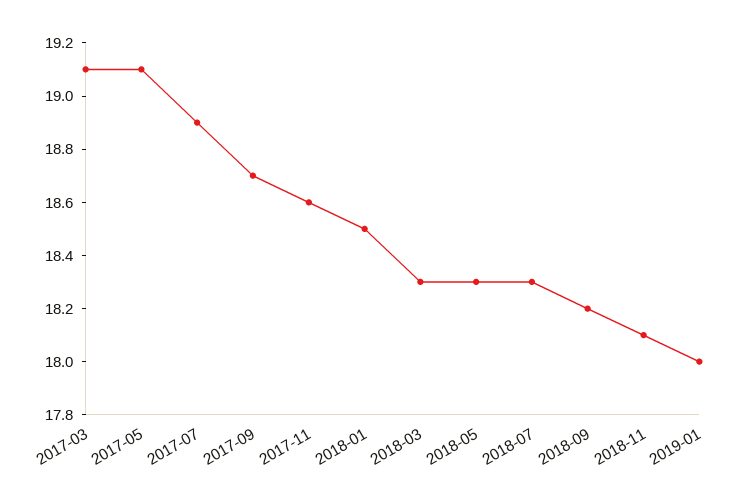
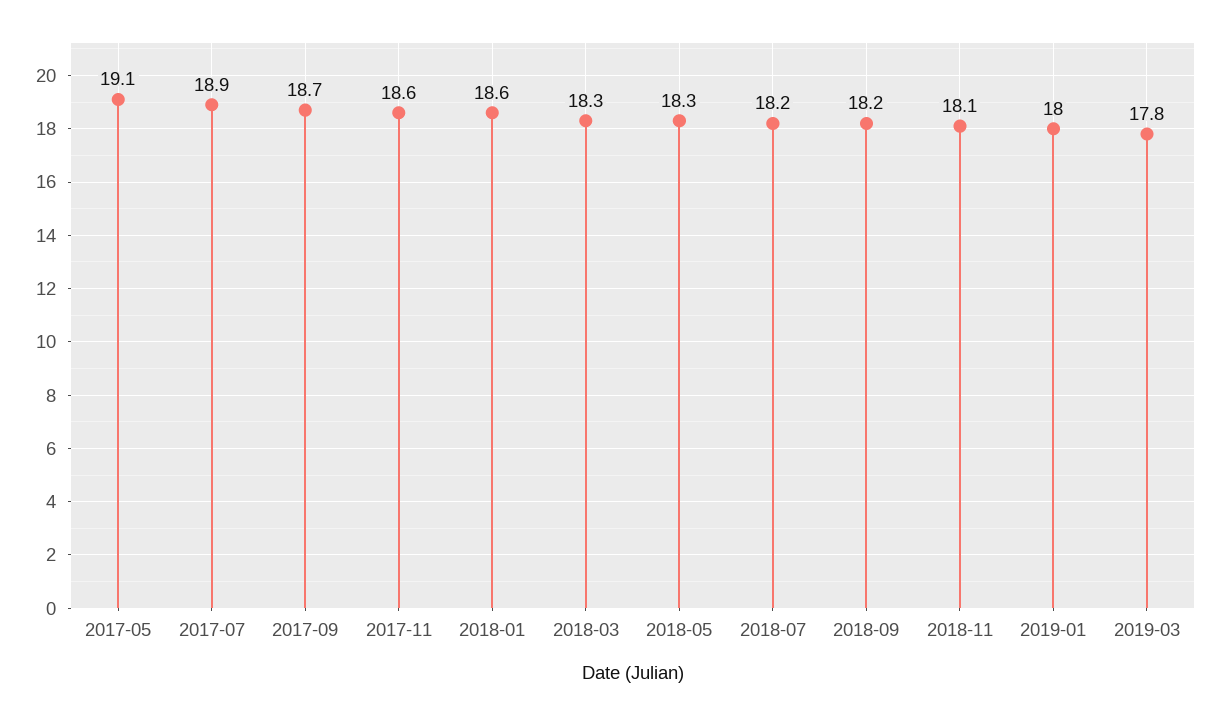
2017-03: 19.1 -> none
2018-01: 18.5 -> 18.6
2018-07: 18.3 -> 18.2
2019-03: none -> 17.8

